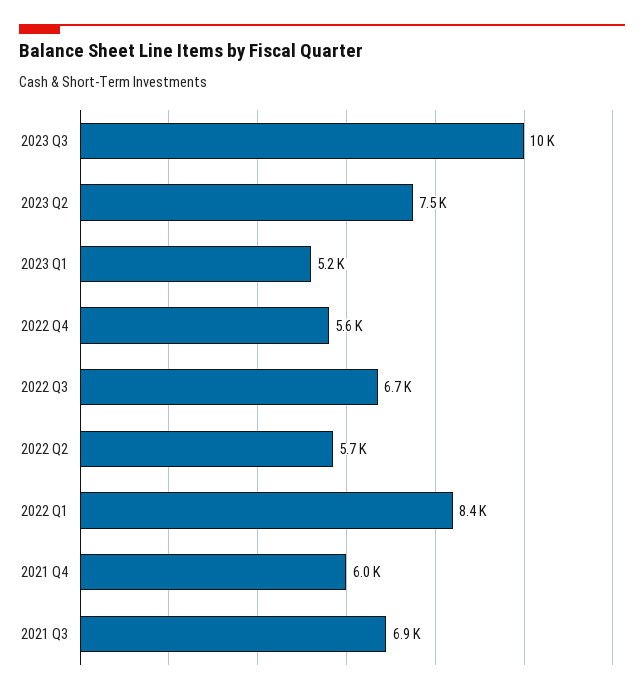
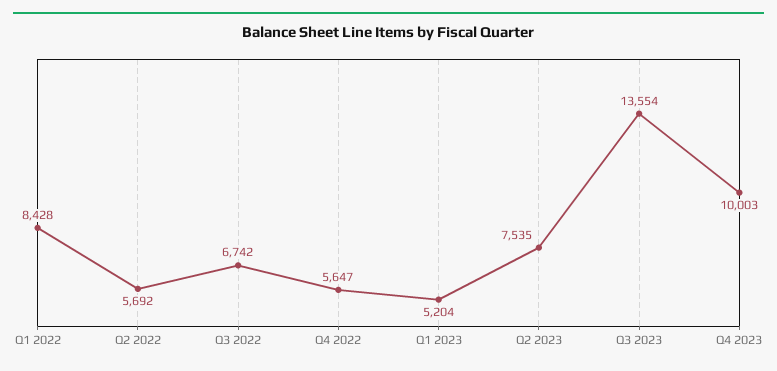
2023 Q3: 10000 -> 13554
2021 Q4: 6000 -> none
2021 Q3: 6900 -> none
Q4 2023: none -> 10003

